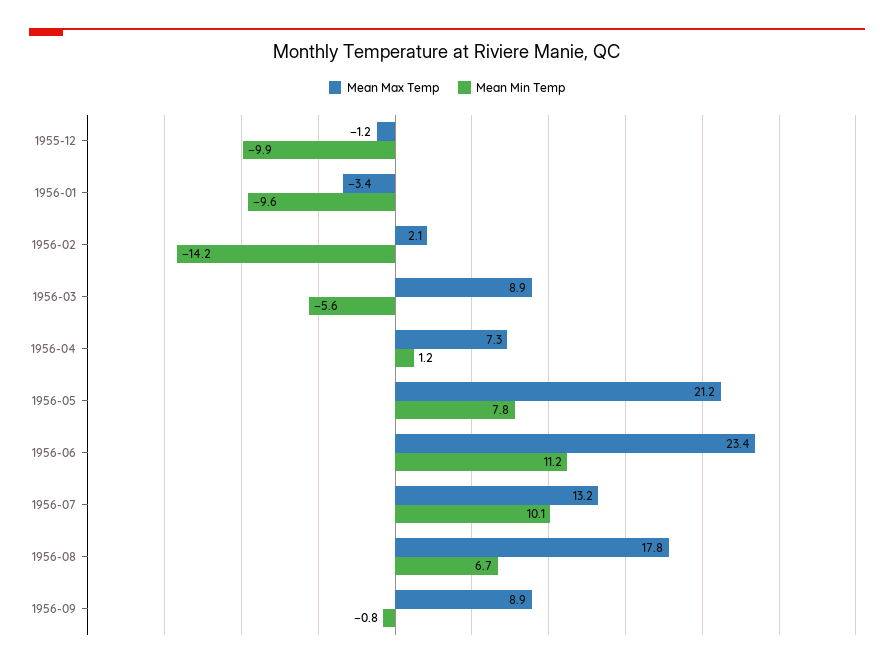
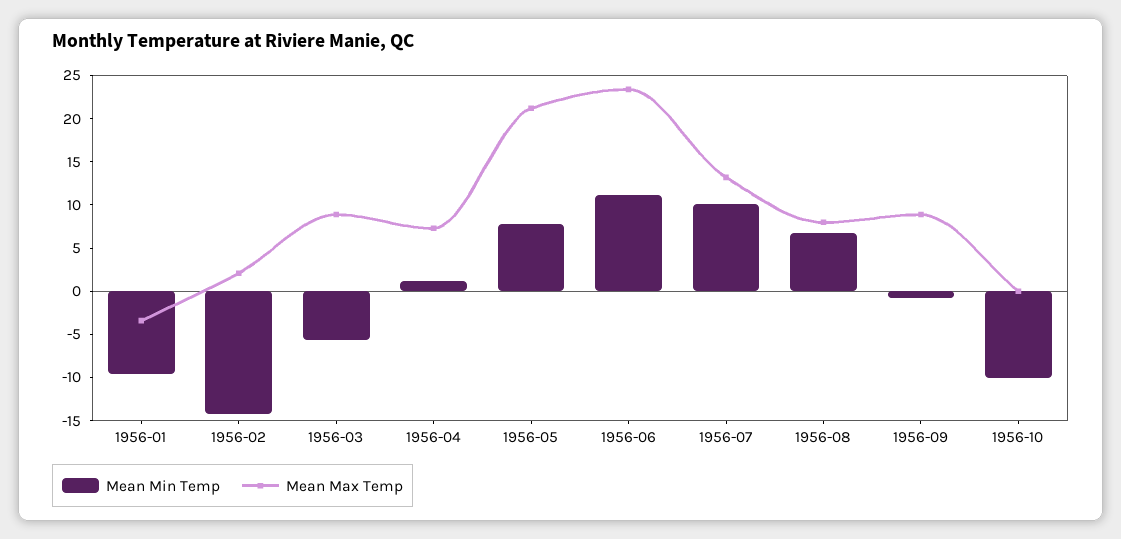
Mean Max Temp, 1955-12: -1.2 -> none
Mean Min Temp, 1955-12: -9.9 -> none
Mean Max Temp, 1956-08: 17.8 -> 8
Mean Min Temp, 1956-10: none -> -10
Mean Max Temp, 1956-10: none -> 0

